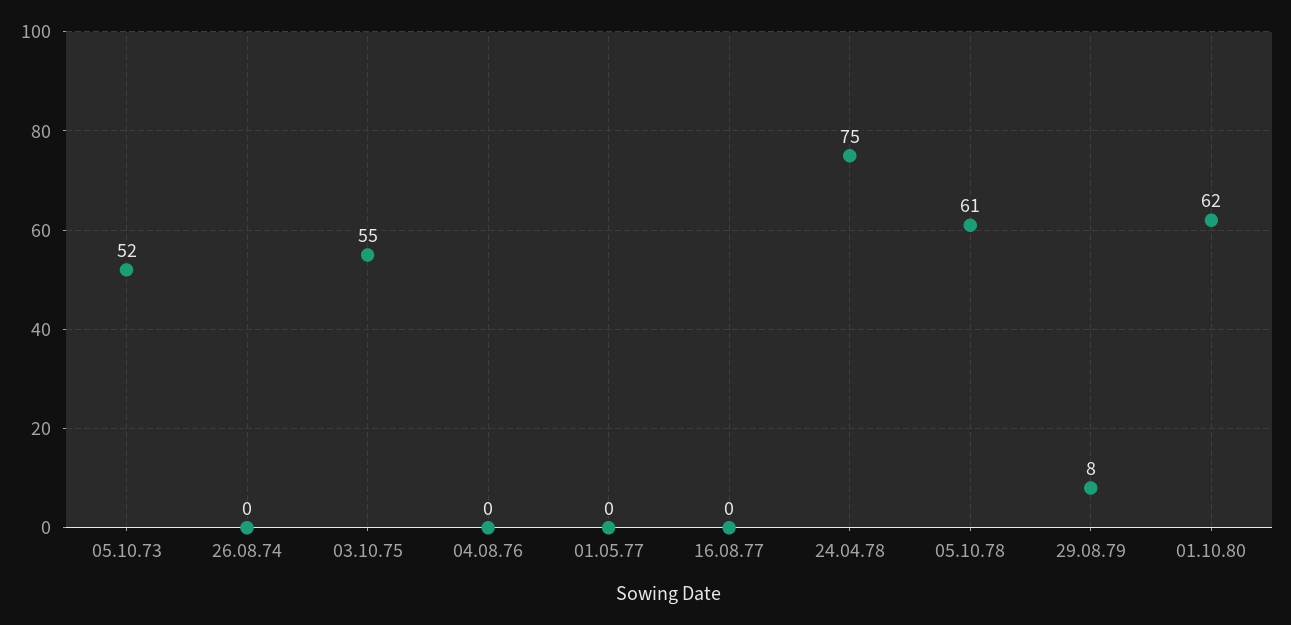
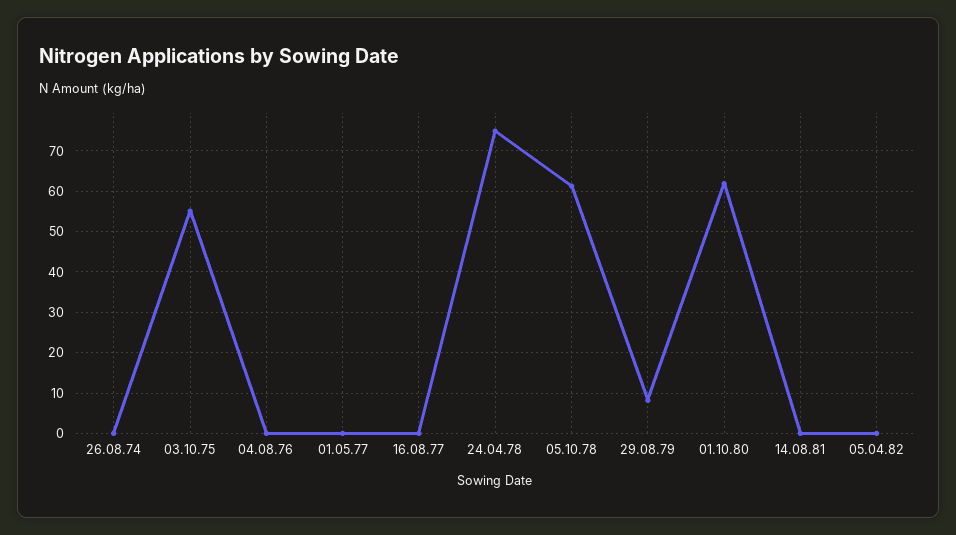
05.10.73: 52 -> none
14.08.81: none -> 0
05.04.82: none -> 0

